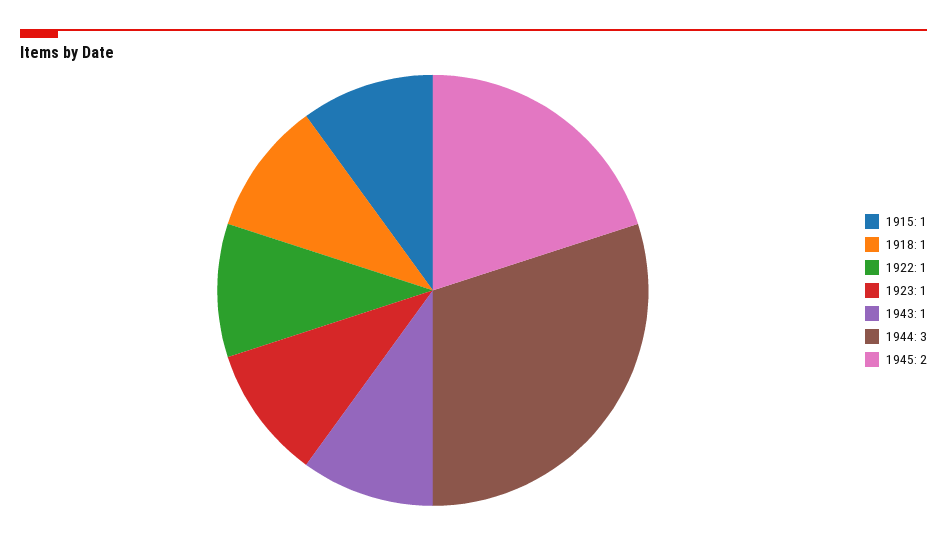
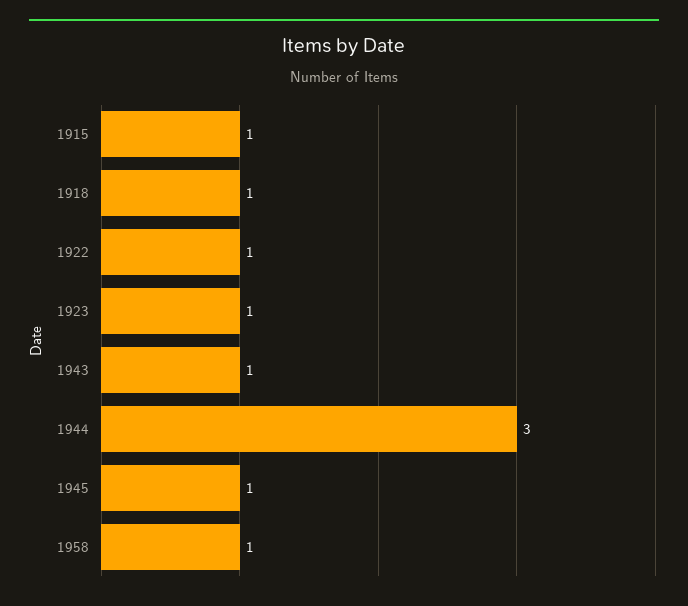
1945: 2 -> 1
1958: none -> 1

